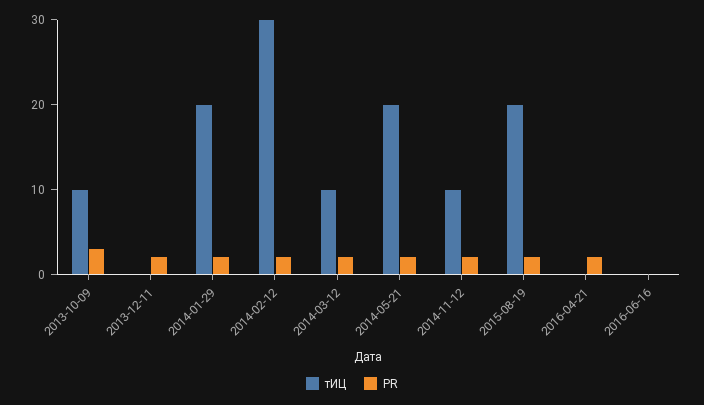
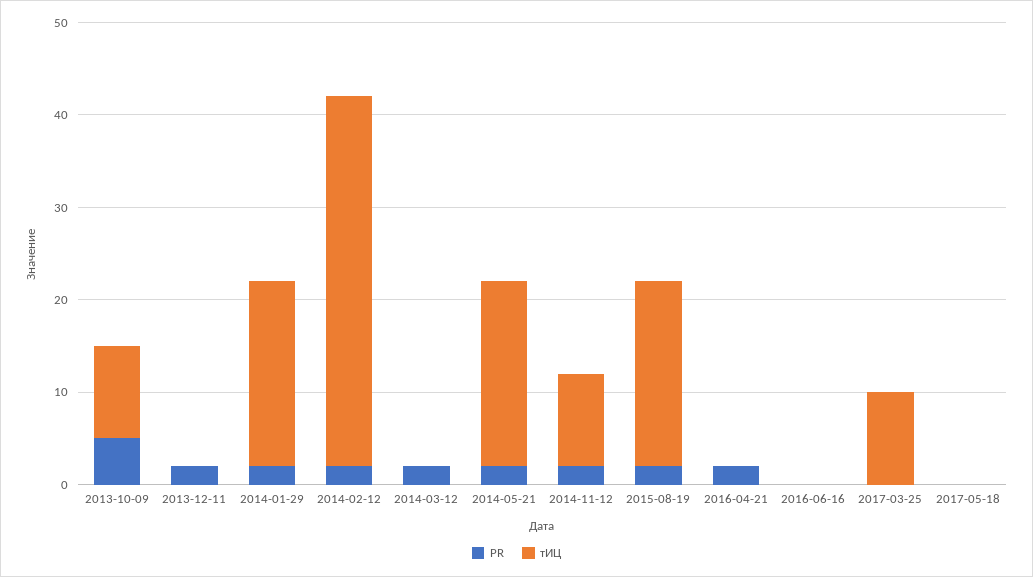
PR, 2013-10-09: 3 -> 5
тИЦ, 2014-02-12: 30 -> 40
тИЦ, 2014-03-12: 10 -> 0
PR, 2017-03-25: none -> 0
тИЦ, 2017-03-25: none -> 10
PR, 2017-05-18: none -> 0
тИЦ, 2017-05-18: none -> 0

